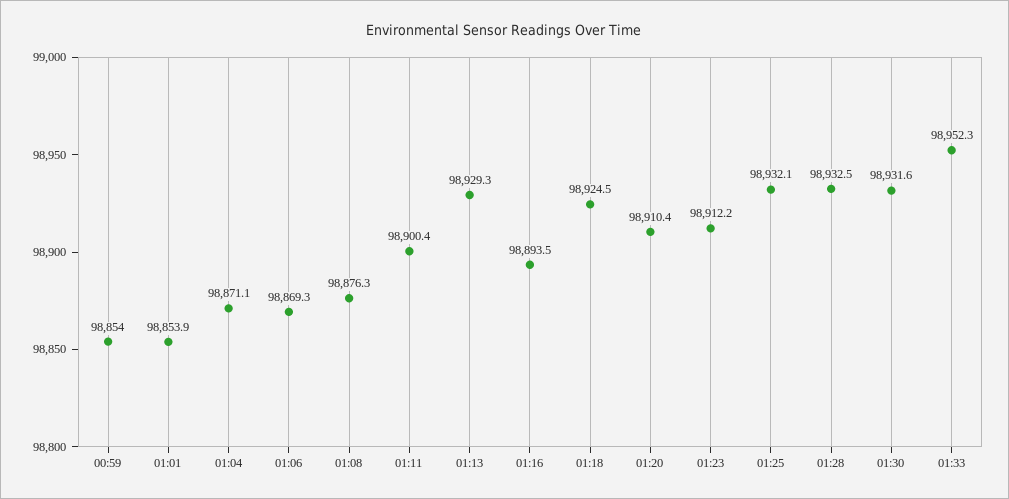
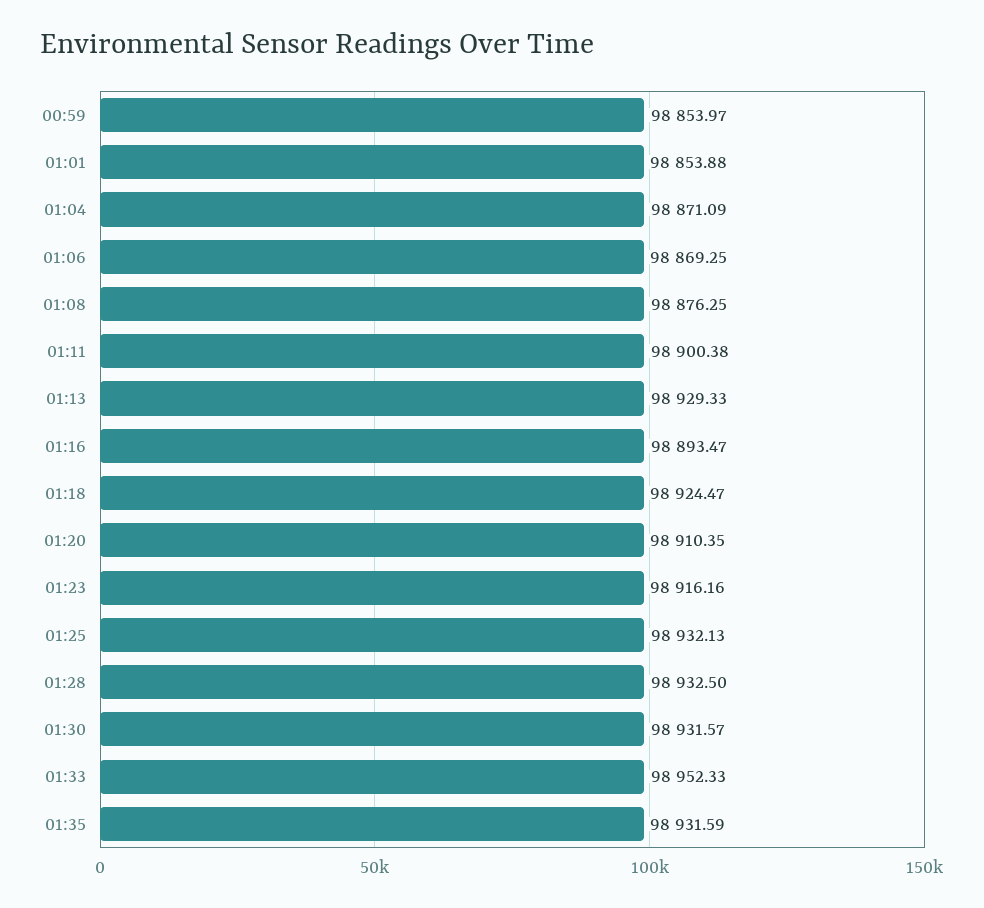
01:23: 98912.2 -> 98916.16
01:35: none -> 98931.59

